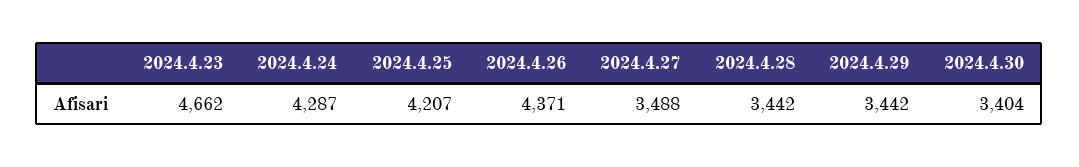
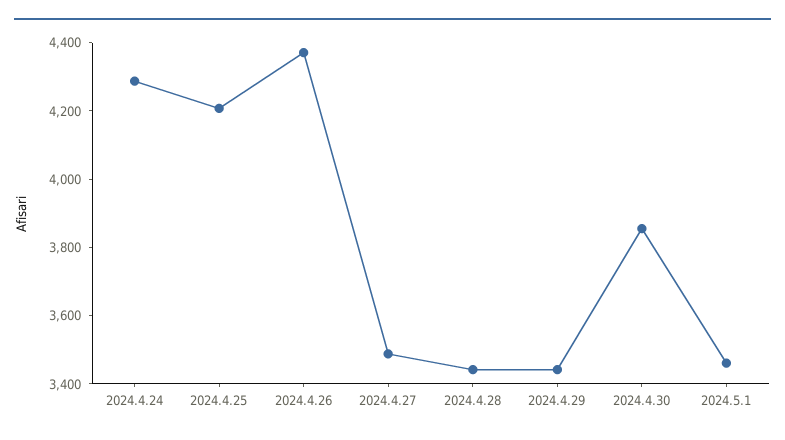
2024.4.23: 4662 -> none
2024.4.30: 3404 -> 3850
2024.5.1: none -> 3450

